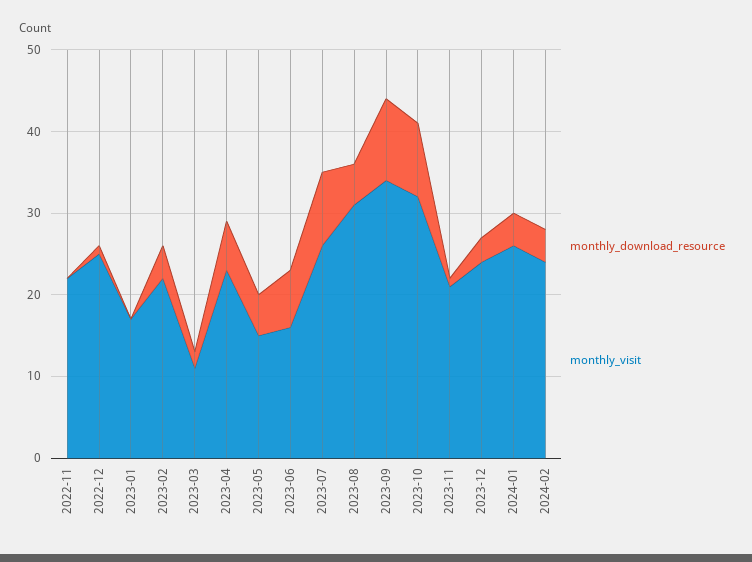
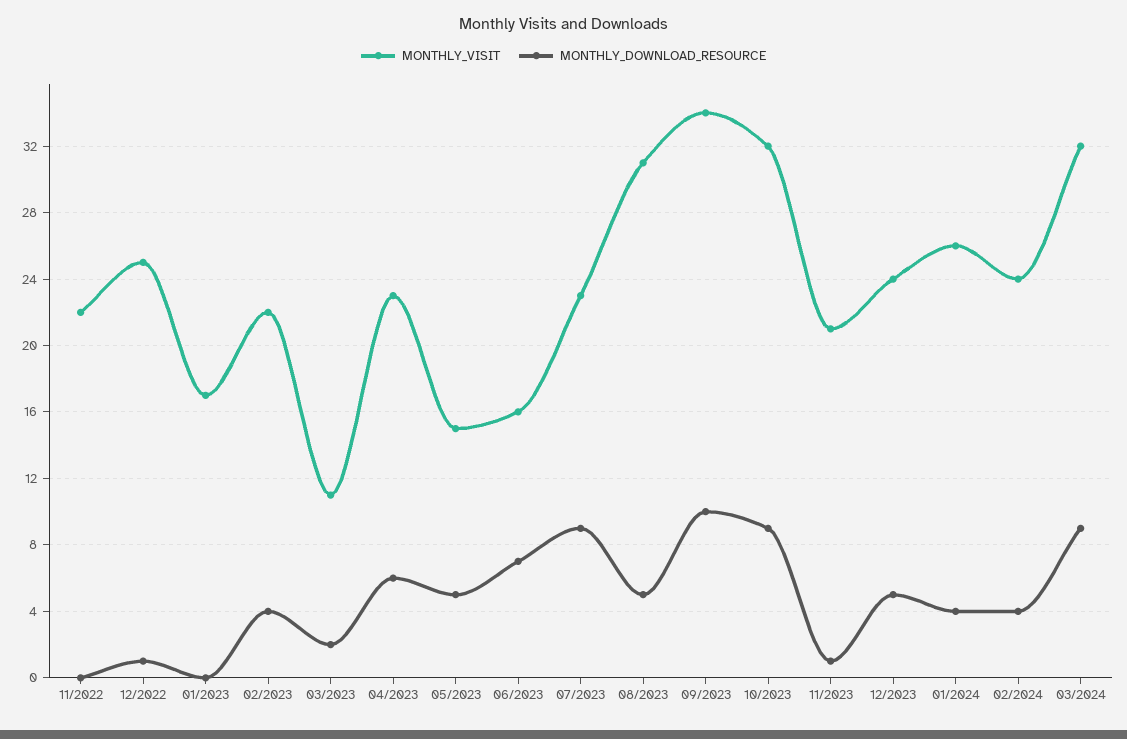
monthly_visit, 2023-07: 26 -> 23
monthly_download_resource, 2023-12: 3 -> 5
monthly_visit, 03/2024: none -> 32
monthly_download_resource, 03/2024: none -> 9

